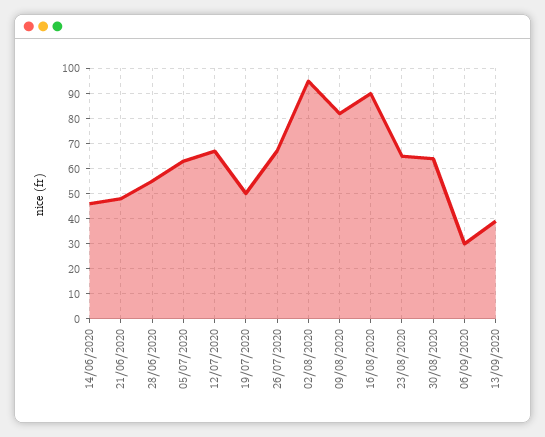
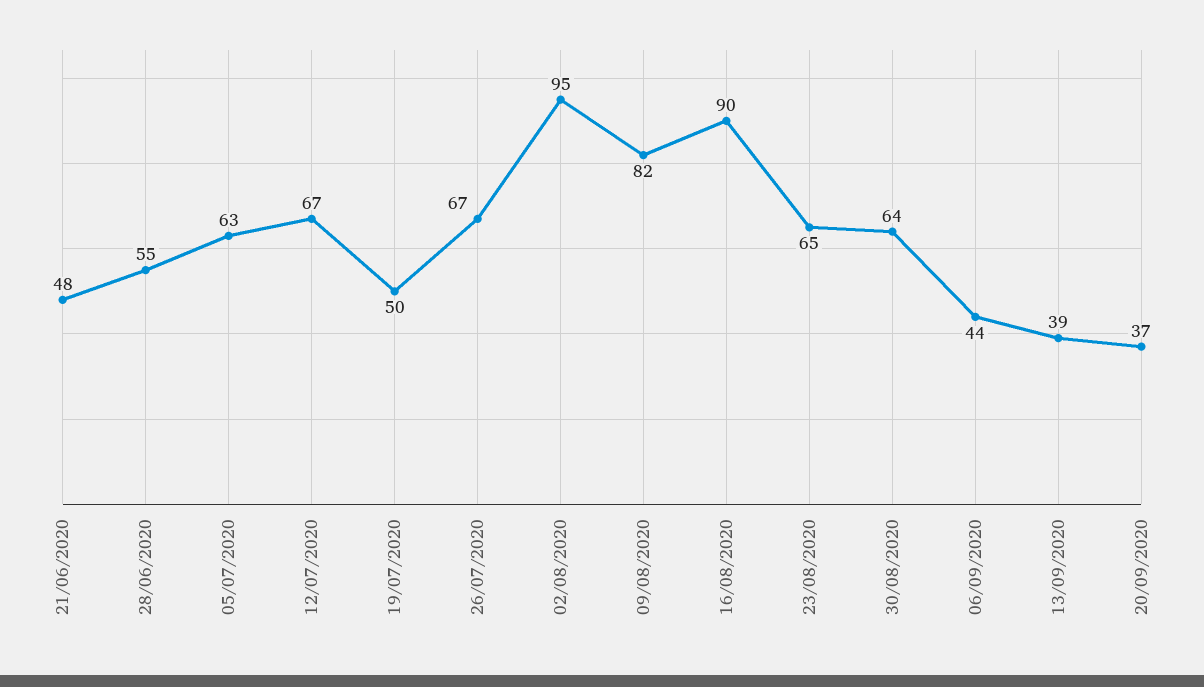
14/06/2020: 45 -> none
06/09/2020: 30 -> 44
20/09/2020: none -> 37

